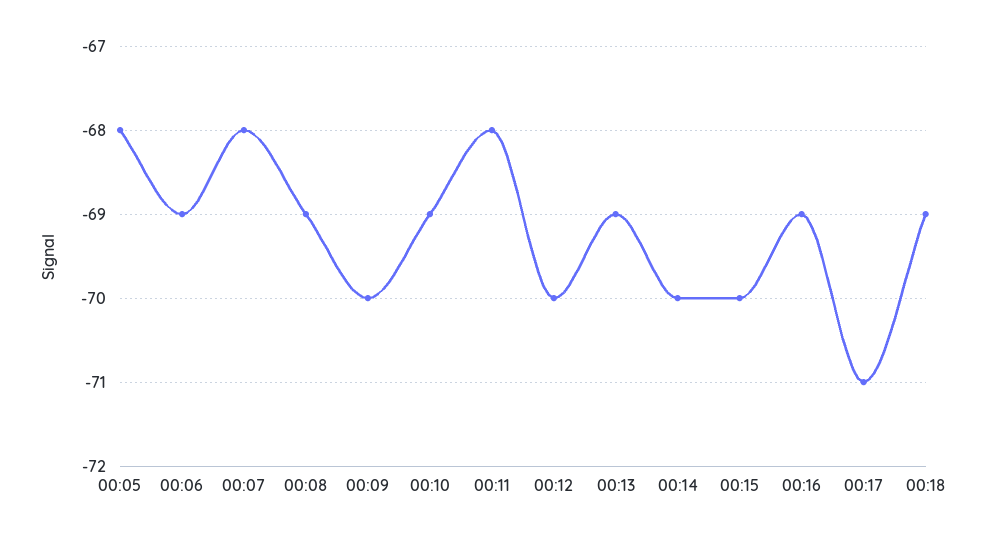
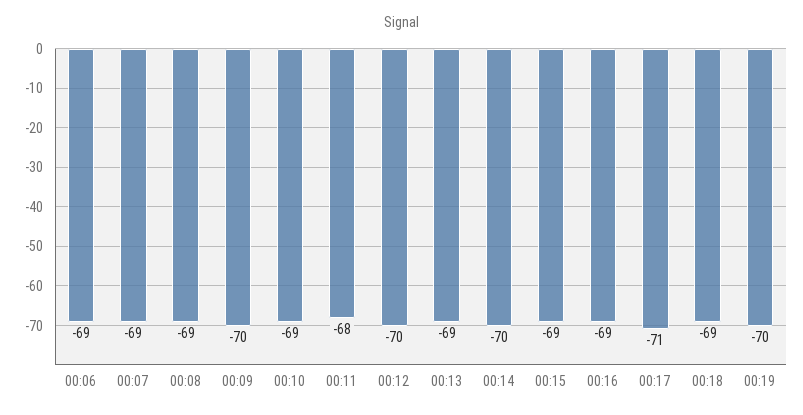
00:05: -68 -> none
00:07: -68 -> -69
00:15: -70 -> -69
00:19: none -> -70

